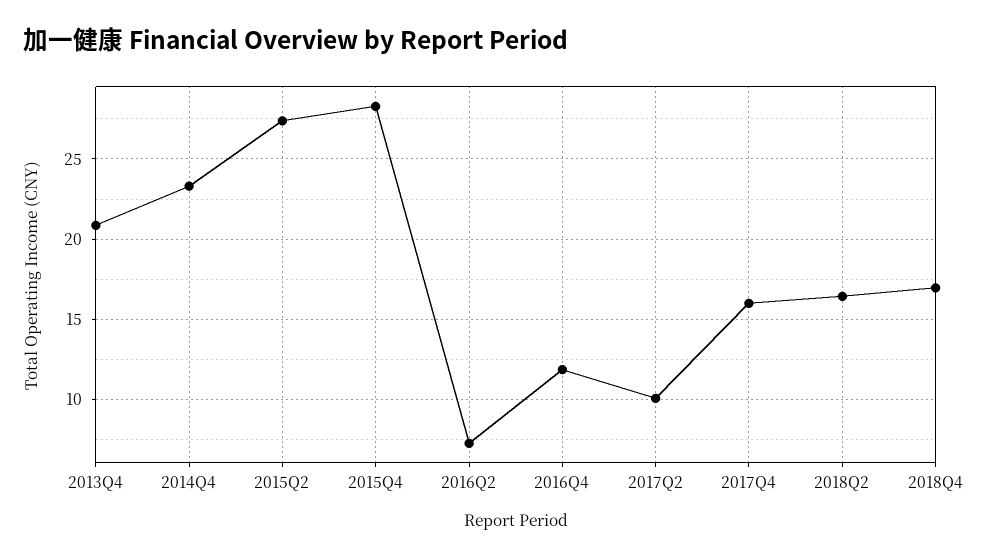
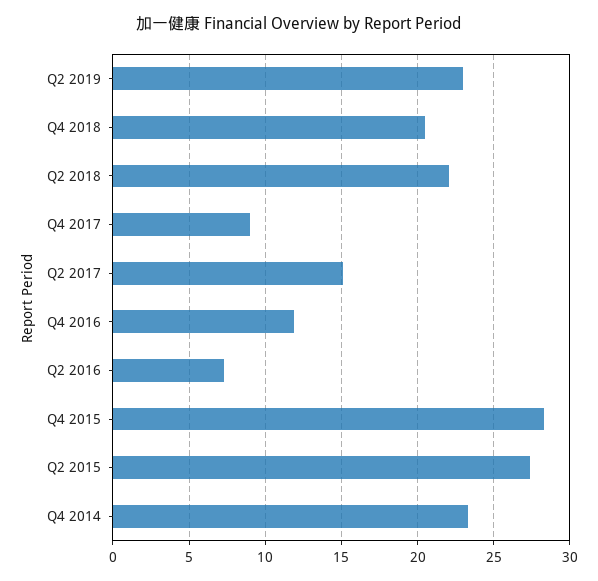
2013Q4: 21 -> none
2017Q2: 10 -> 15
2017Q4: 16 -> 9
2018Q2: 16.5 -> 22
2018Q4: 17 -> 20.5
Q2 2019: none -> 23

